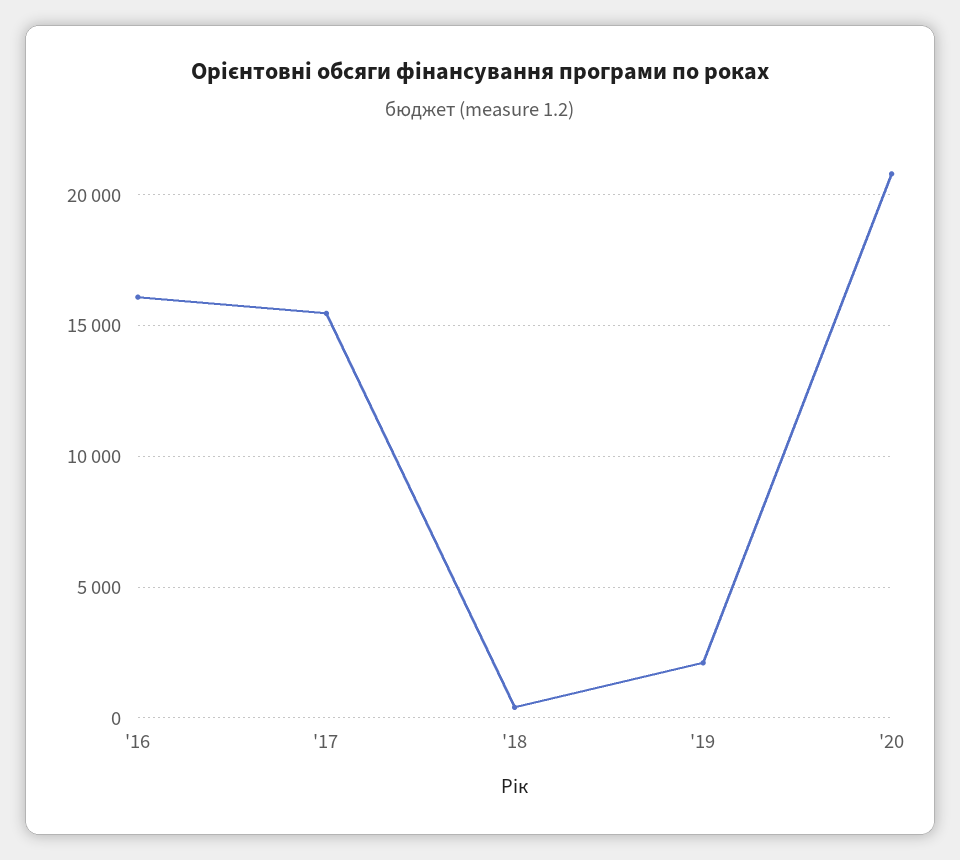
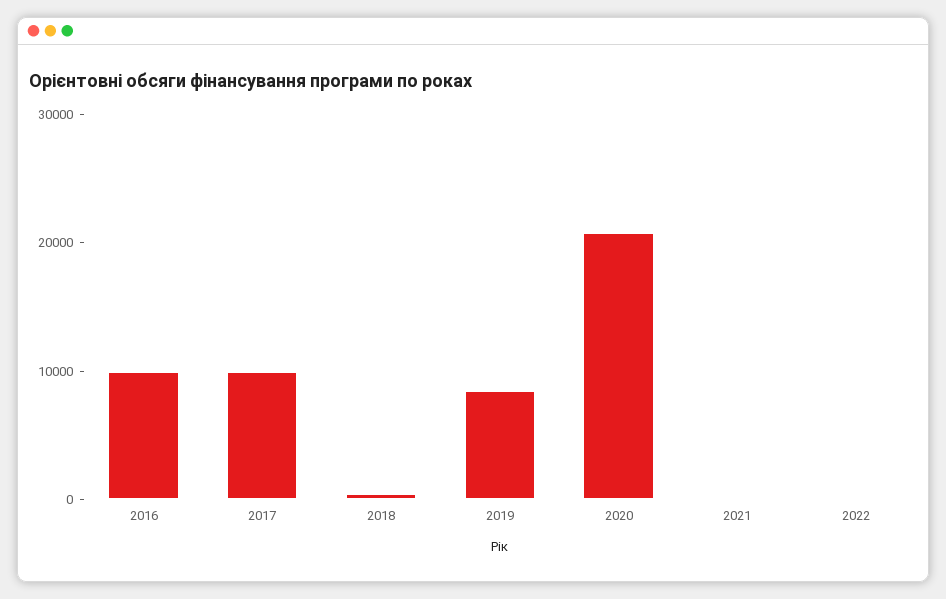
'16: 16000 -> 10000
'17: 15500 -> 10000
'19: 2000 -> 8000
2021: none -> 0
2022: none -> 0

